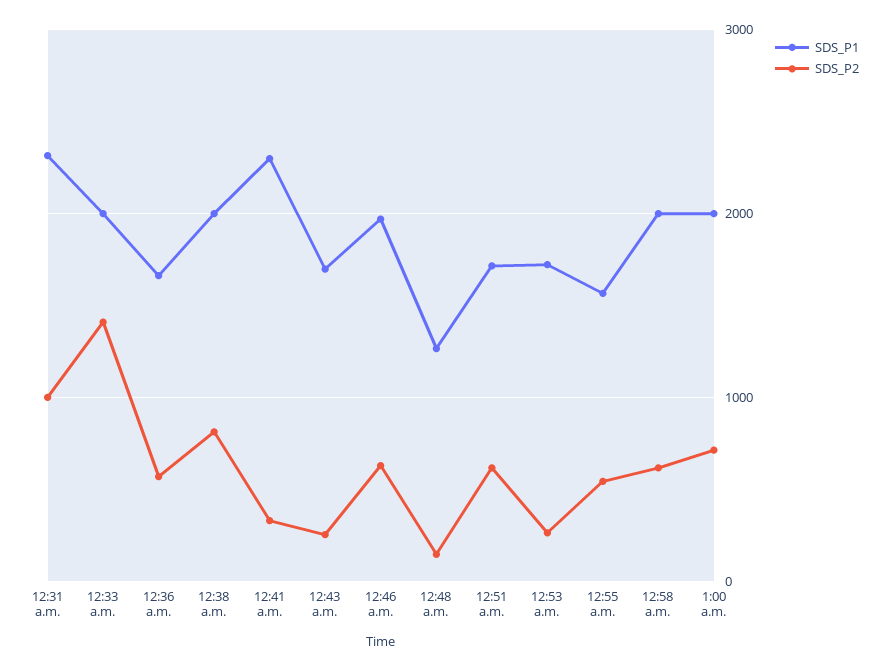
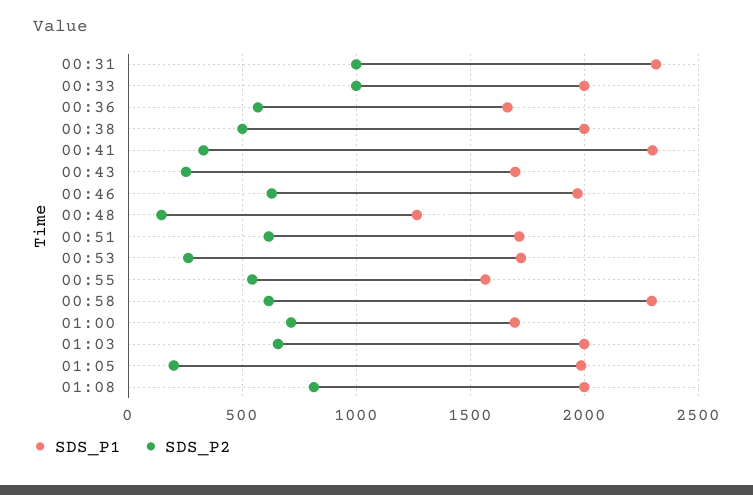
SDS_P2, 12:33 a.m.: 1400 -> 1000
SDS_P2, 12:38 a.m.: 800 -> 500
SDS_P1, 12:58 a.m.: 2000 -> 2300
SDS_P1, 1:00 a.m.: 2000 -> 1700
SDS_P1, 01:03: none -> 2000
SDS_P2, 01:03: none -> 650
SDS_P1, 01:05: none -> 2000
SDS_P2, 01:05: none -> 200
SDS_P1, 01:08: none -> 2000
SDS_P2, 01:08: none -> 800

